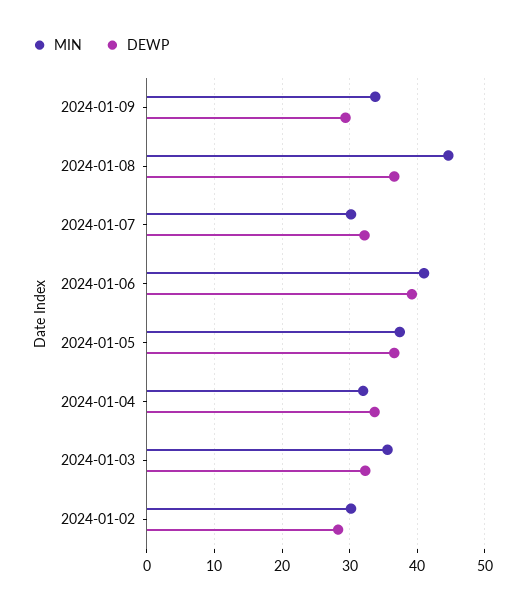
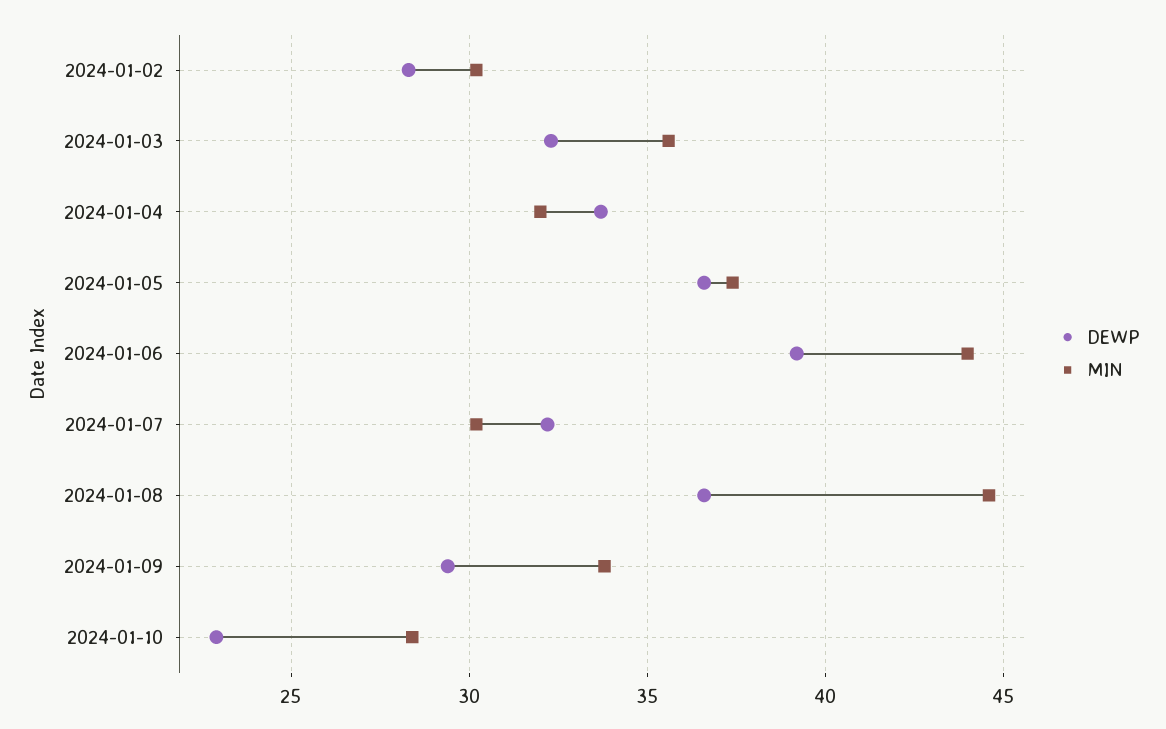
MIN, 2024-01-06: 41 -> 44
DEWP, 2024-01-10: none -> 23
MIN, 2024-01-10: none -> 28.5

